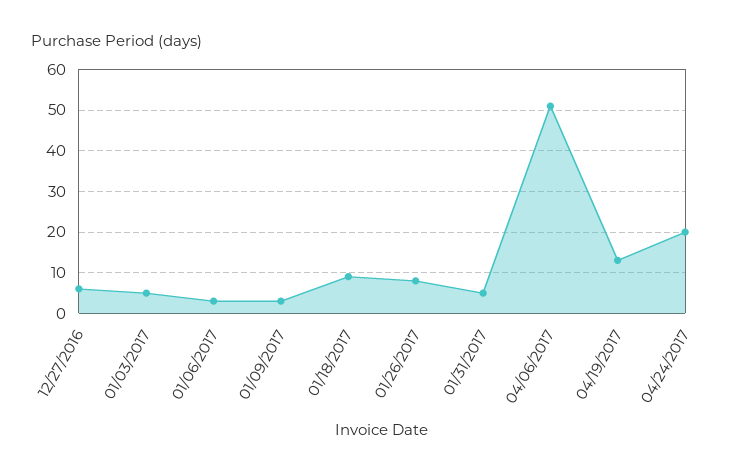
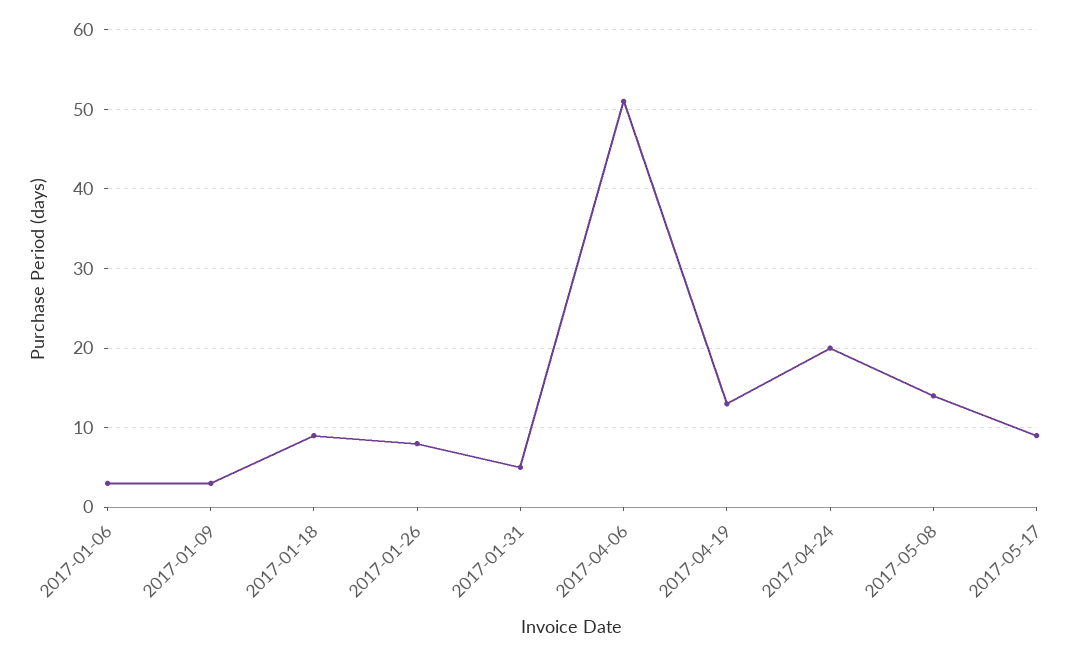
12/27/2016: 5 -> none
01/03/2017: 5 -> none
2017-05-08: none -> 14
2017-05-17: none -> 9

